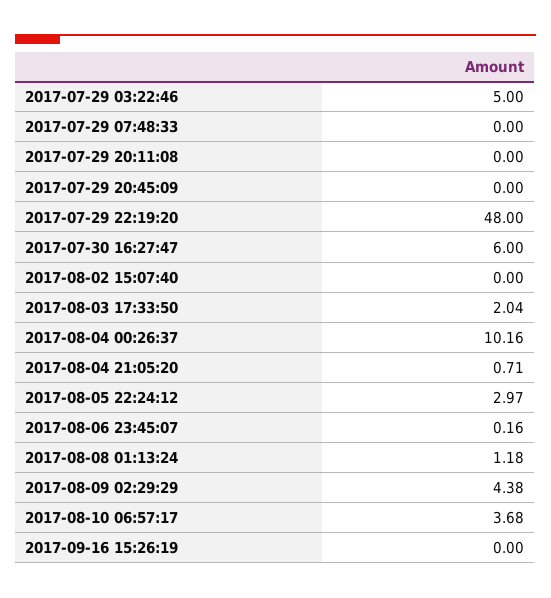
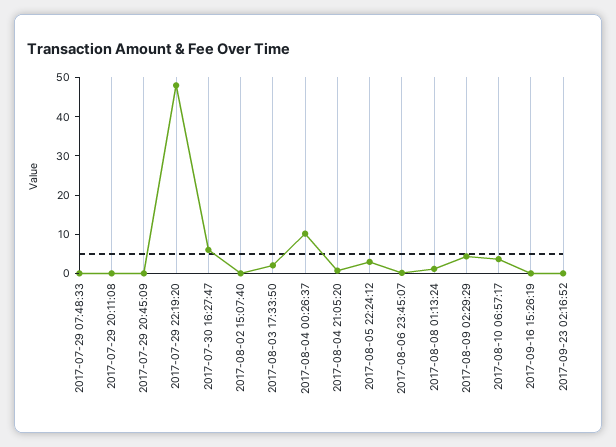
2017-07-29 03:22:46: 5 -> none
2017-09-23 02:16:52: none -> 0

